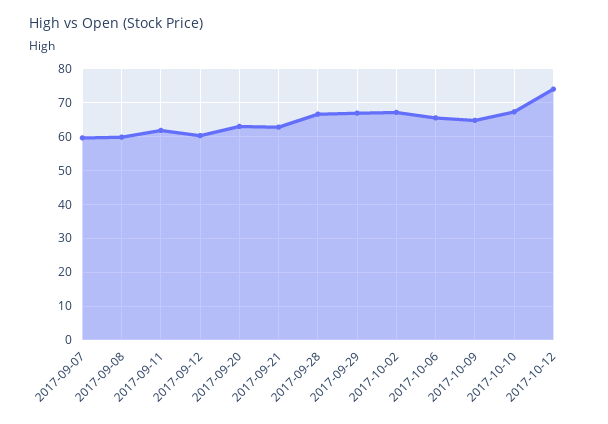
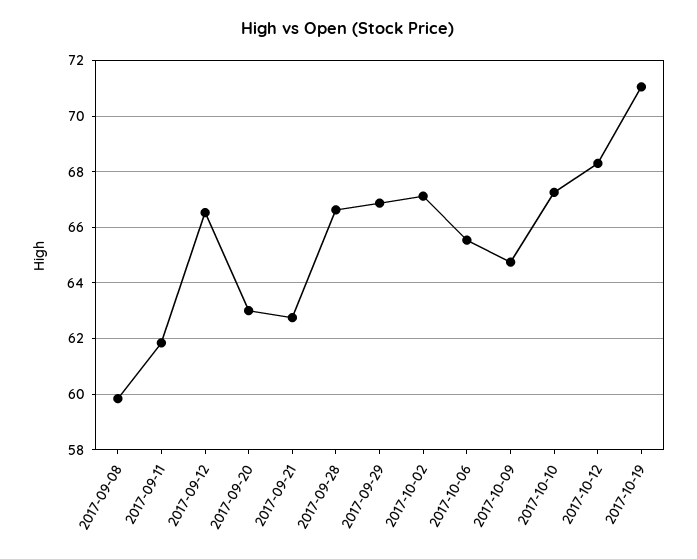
2017-09-07: 60 -> none
2017-09-12: 60 -> 66.5
2017-10-12: 74 -> 68.25
2017-10-19: none -> 71

